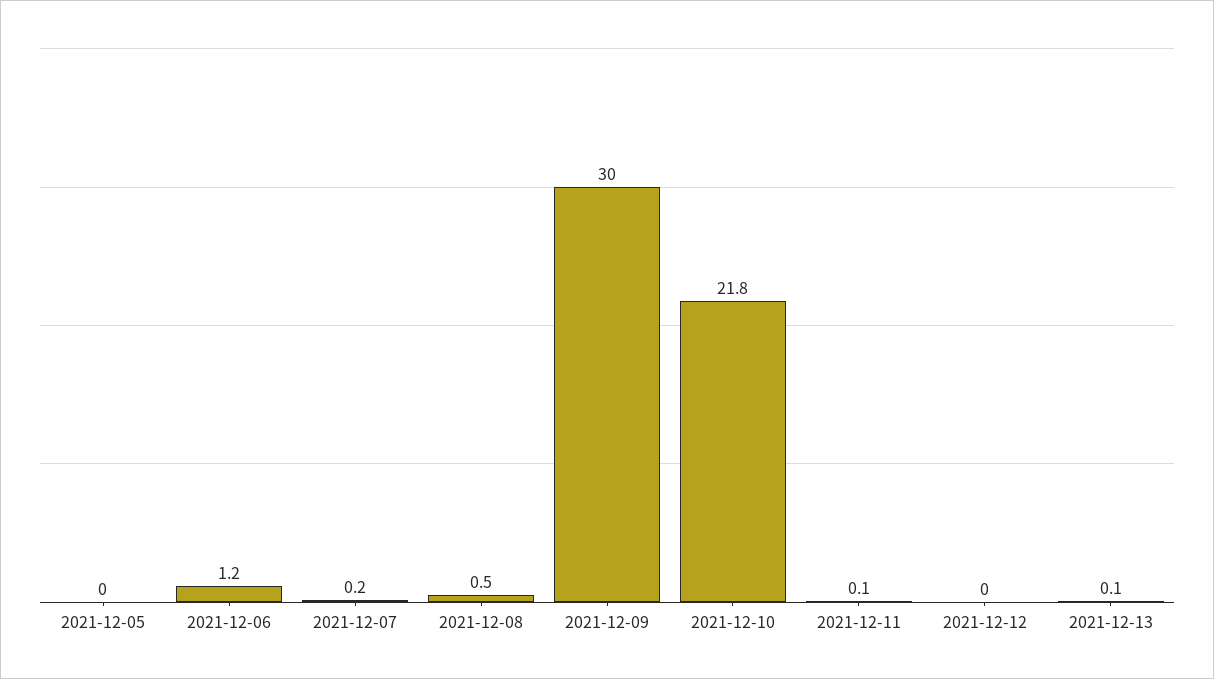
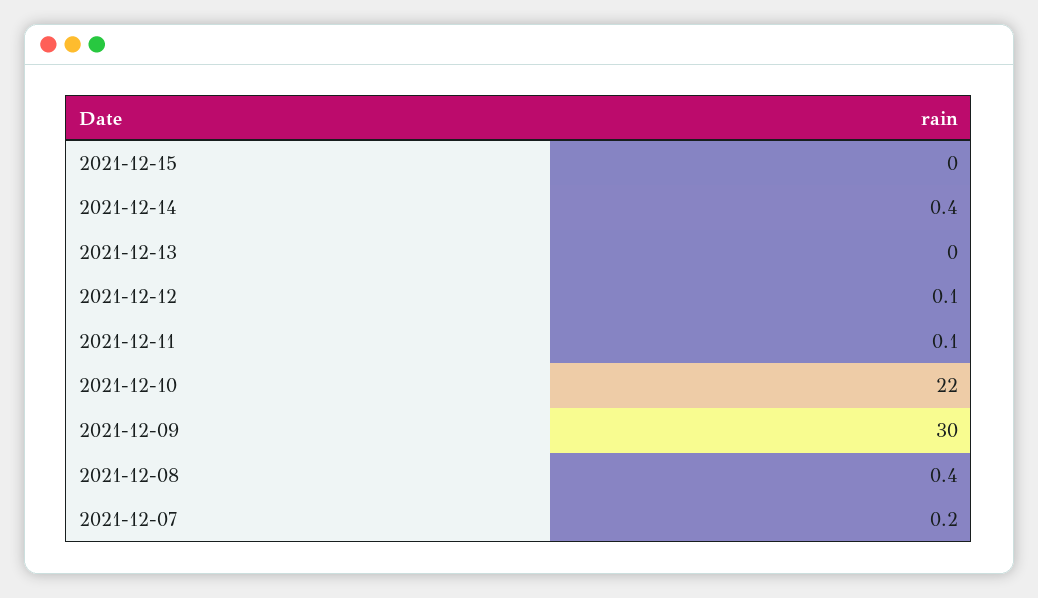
2021-12-05: 0 -> none
2021-12-06: 1.2 -> none
2021-12-08: 0.5 -> 0.4
2021-12-10: 21.8 -> 22
2021-12-12: 0 -> 0.1
2021-12-13: 0.1 -> 0
2021-12-15: none -> 0
2021-12-14: none -> 0.4

